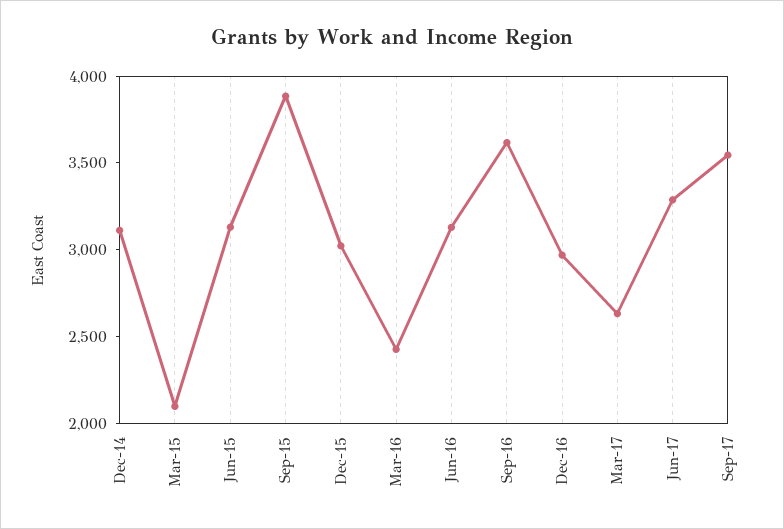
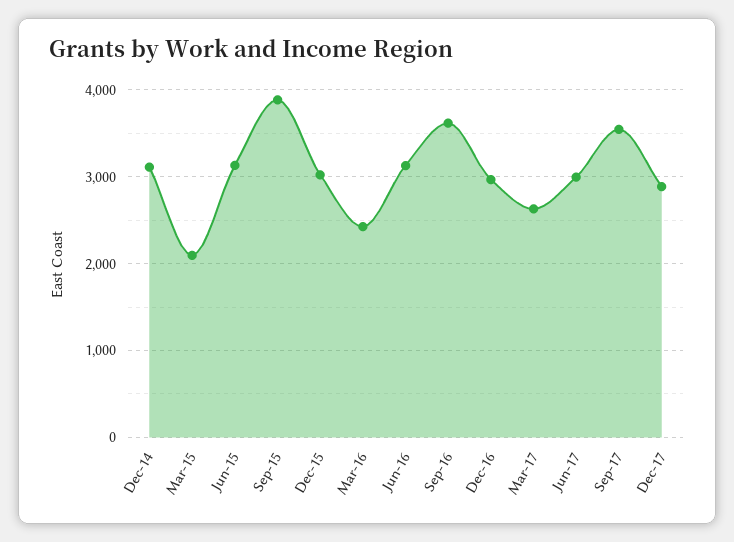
Jun-17: 3300 -> 3000
Dec-17: none -> 2900

